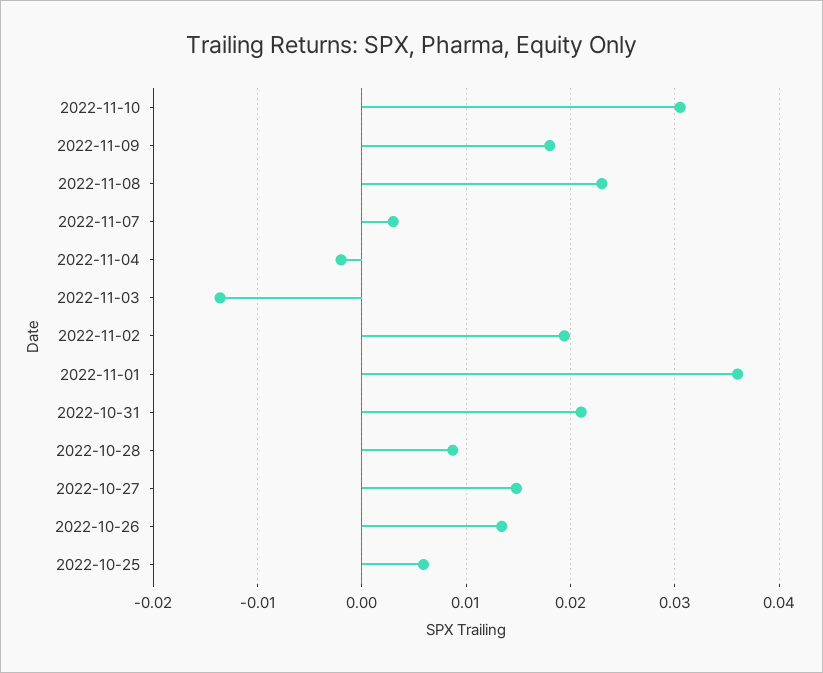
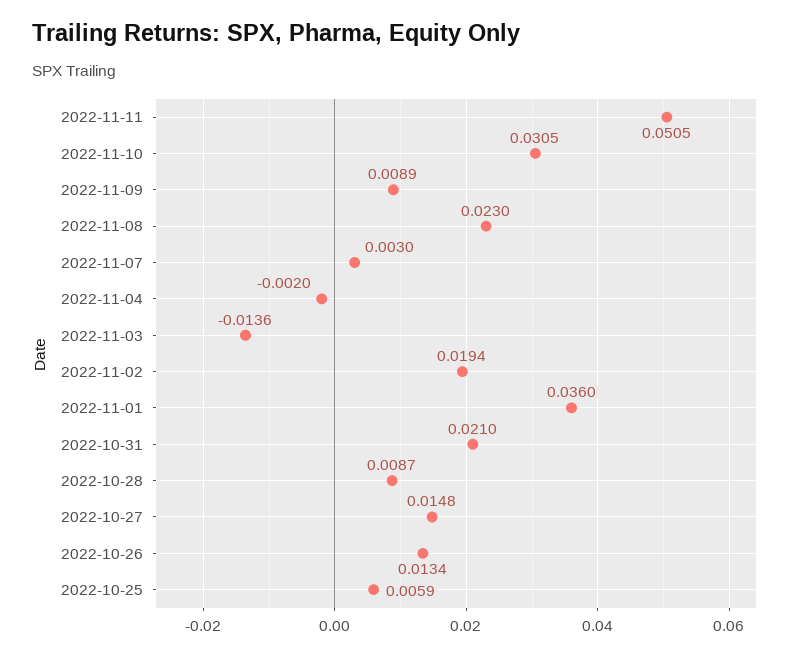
2022-11-09: 0.018 -> 0.0089
2022-11-11: none -> 0.0505

